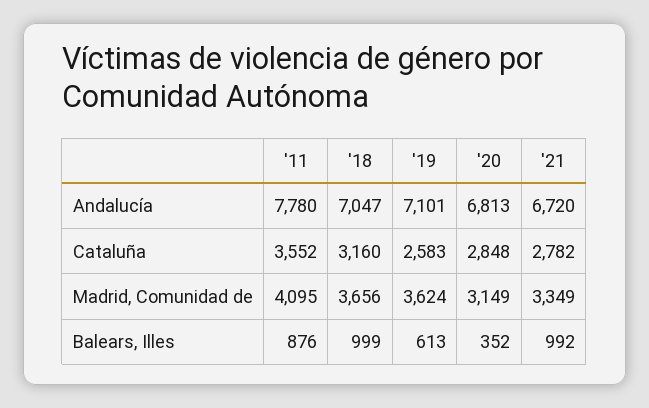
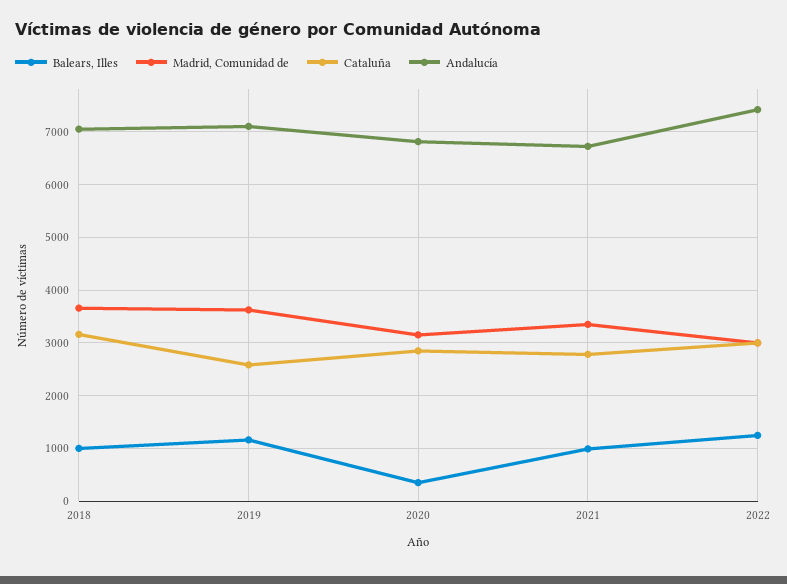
Andalucía, '11: 7780 -> none
Cataluña, '11: 3552 -> none
Madrid, Comunidad de, '11: 4095 -> none
Balears, Illes, '11: 876 -> none
Balears, Illes, '19: 613 -> 1200
Balears, Illes, 2022: none -> 1200
Madrid, Comunidad de, 2022: none -> 3000
Cataluña, 2022: none -> 3000
Andalucía, 2022: none -> 7400

